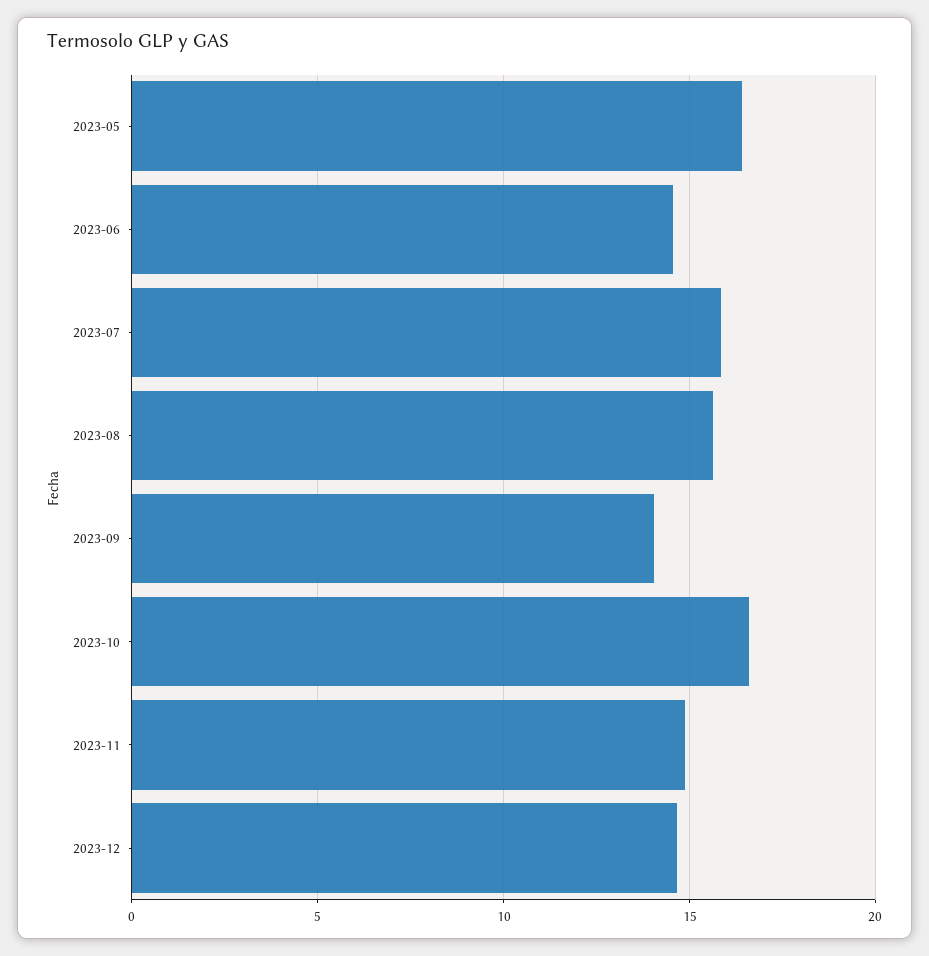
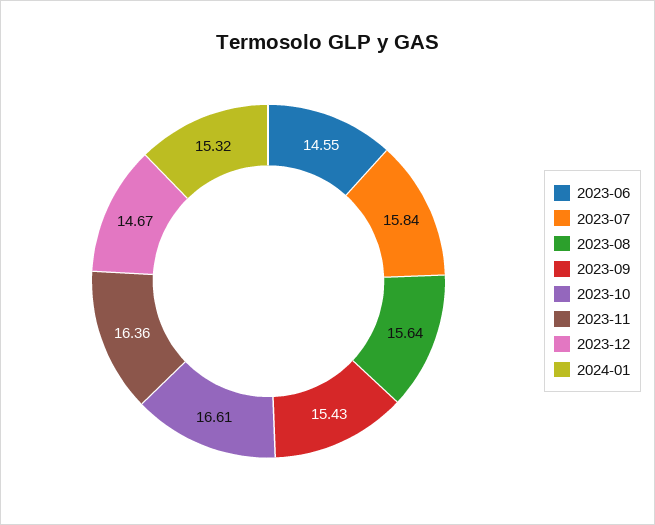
2023-05: 16.5 -> none
2023-09: 14 -> 15.43
2023-11: 15 -> 16.36
2024-01: none -> 15.32

